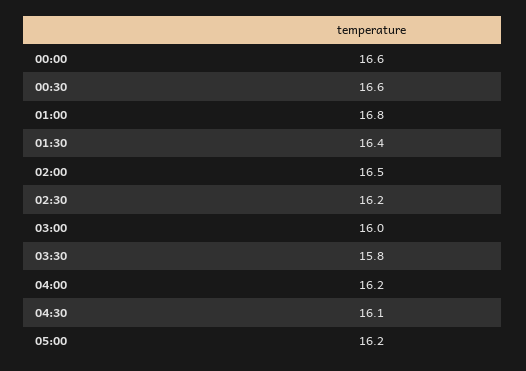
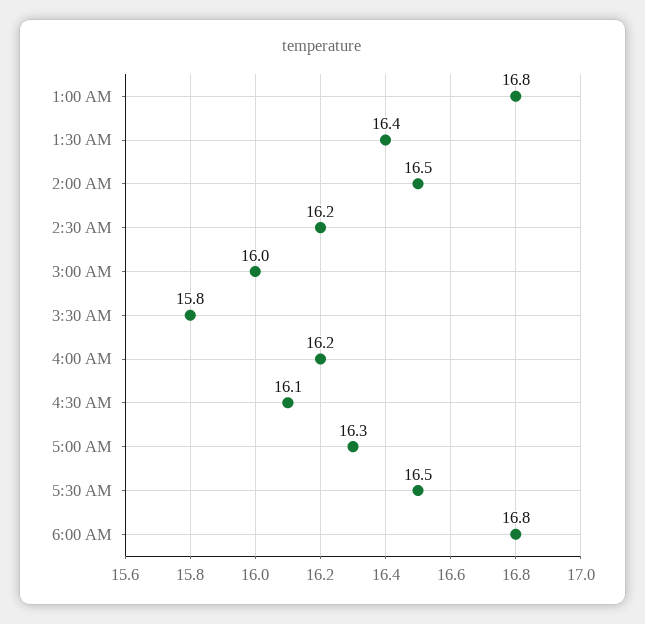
00:00: 16.6 -> none
00:30: 16.6 -> none
05:00: 16.2 -> 16.3
5:30 AM: none -> 16.5
6:00 AM: none -> 16.8

